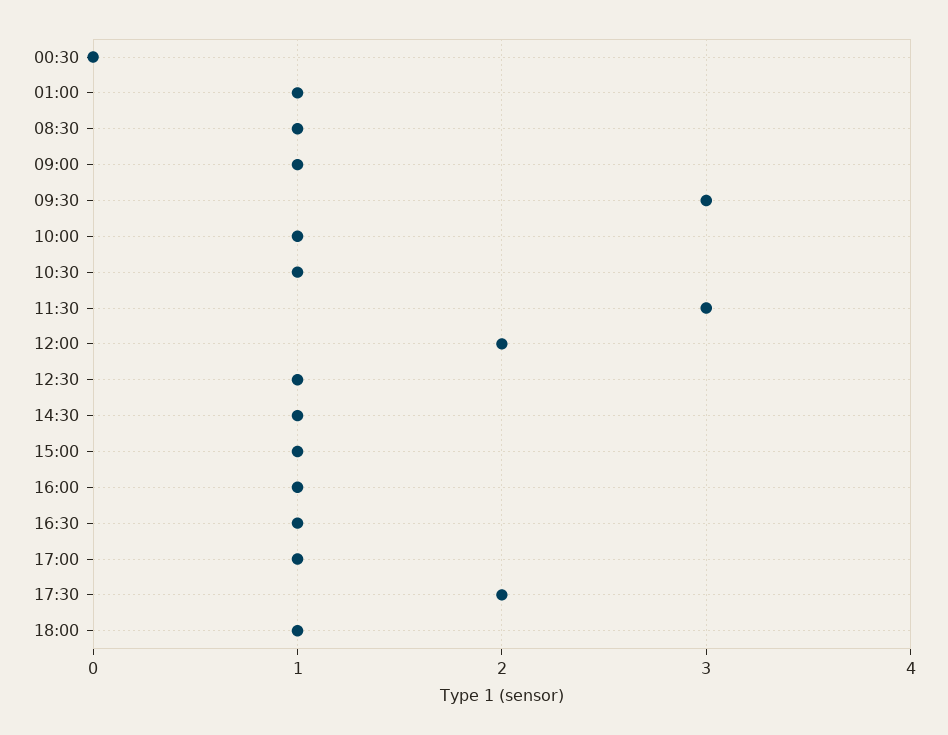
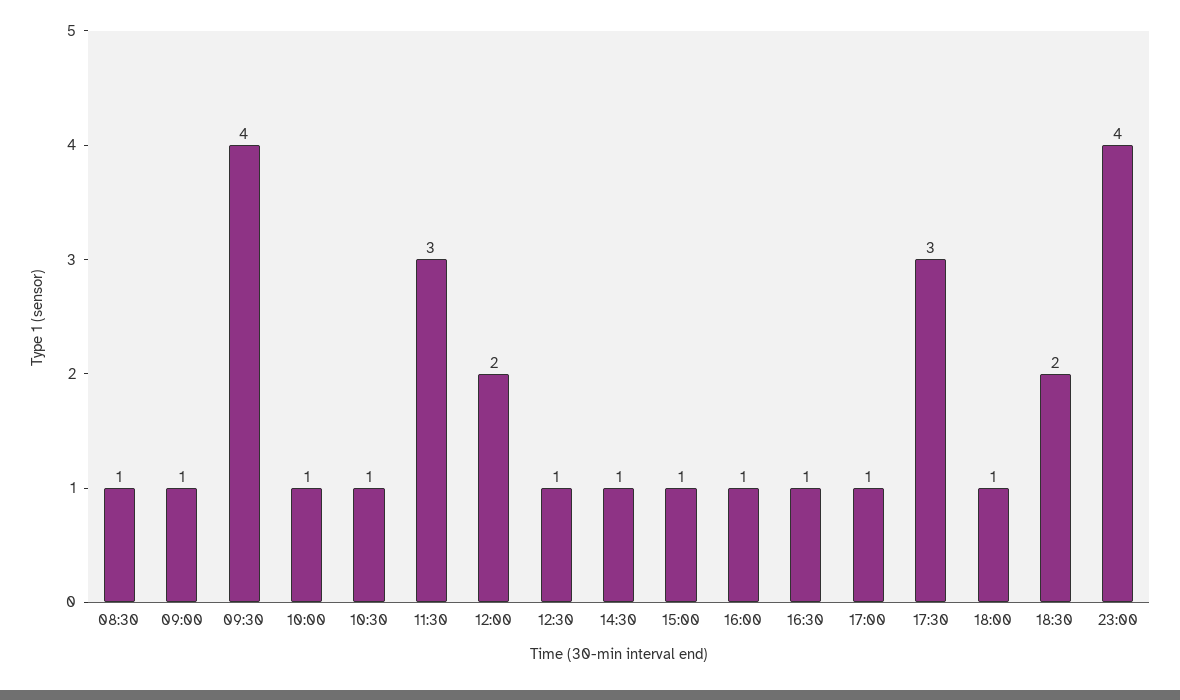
00:30: 0 -> none
01:00: 1 -> none
09:30: 3 -> 4
17:30: 2 -> 3
18:30: none -> 2
23:00: none -> 4

